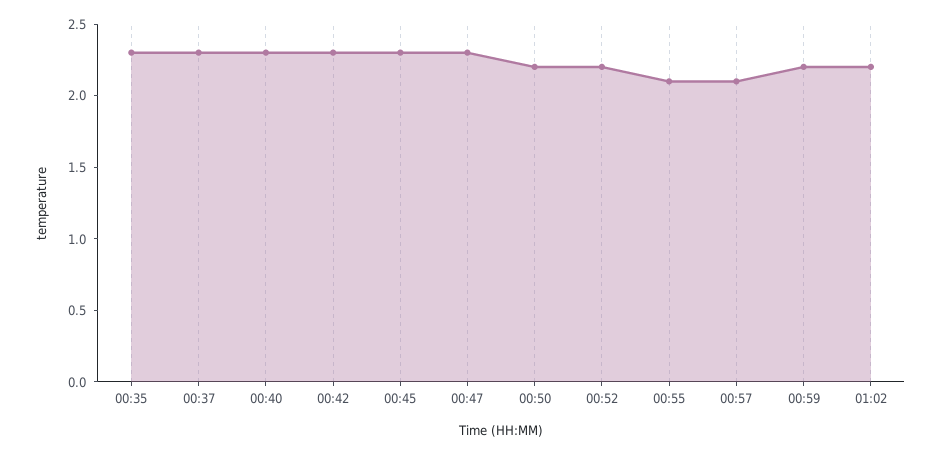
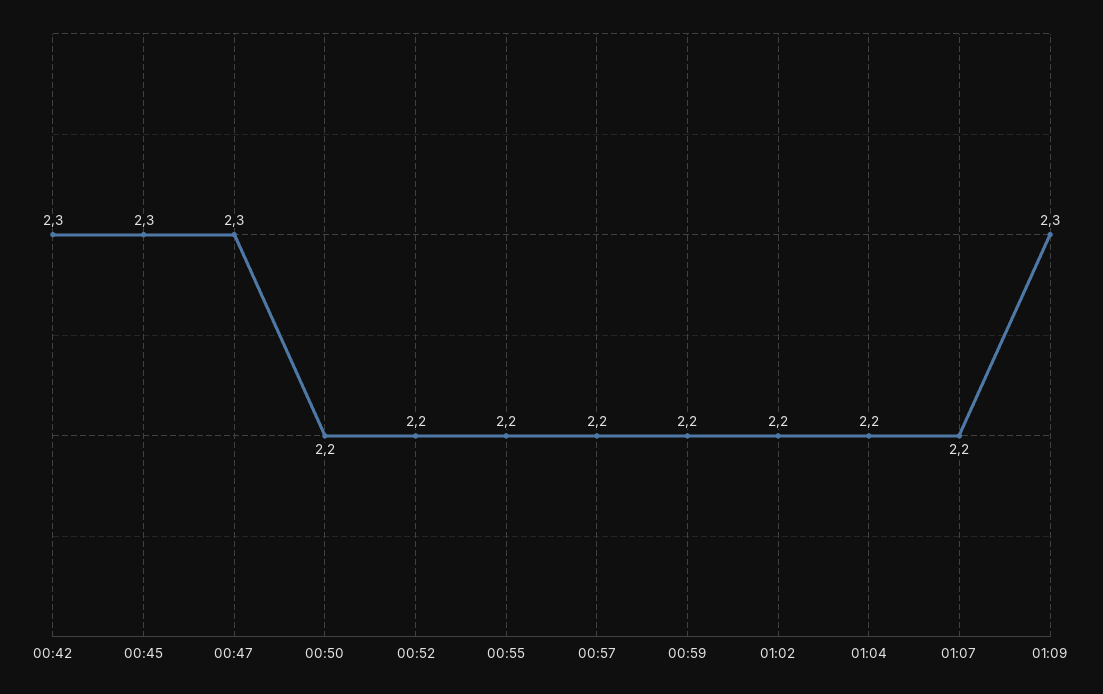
00:35: 2.3 -> none
00:37: 2.3 -> none
00:40: 2.3 -> none
00:55: 2.1 -> 2.2
00:57: 2.1 -> 2.2
01:04: none -> 2.2
01:07: none -> 2.2
01:09: none -> 2.3

